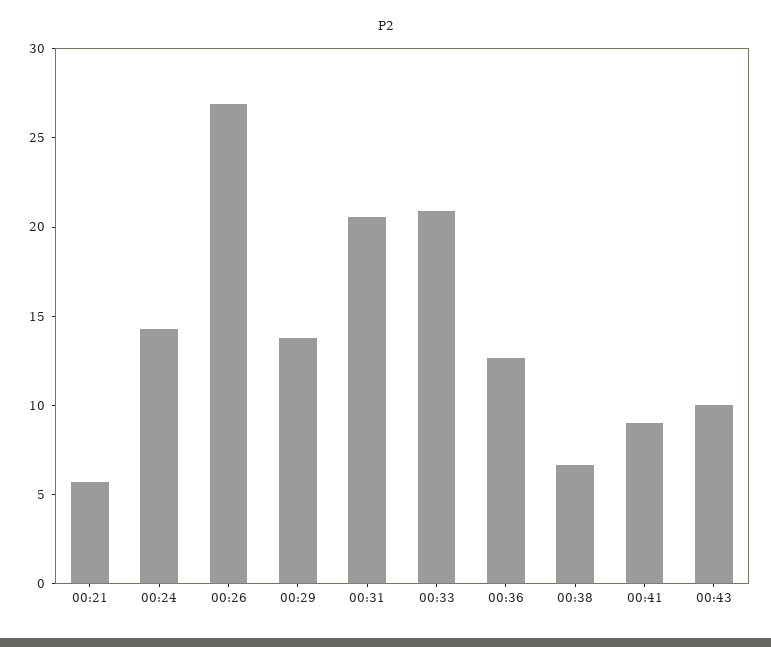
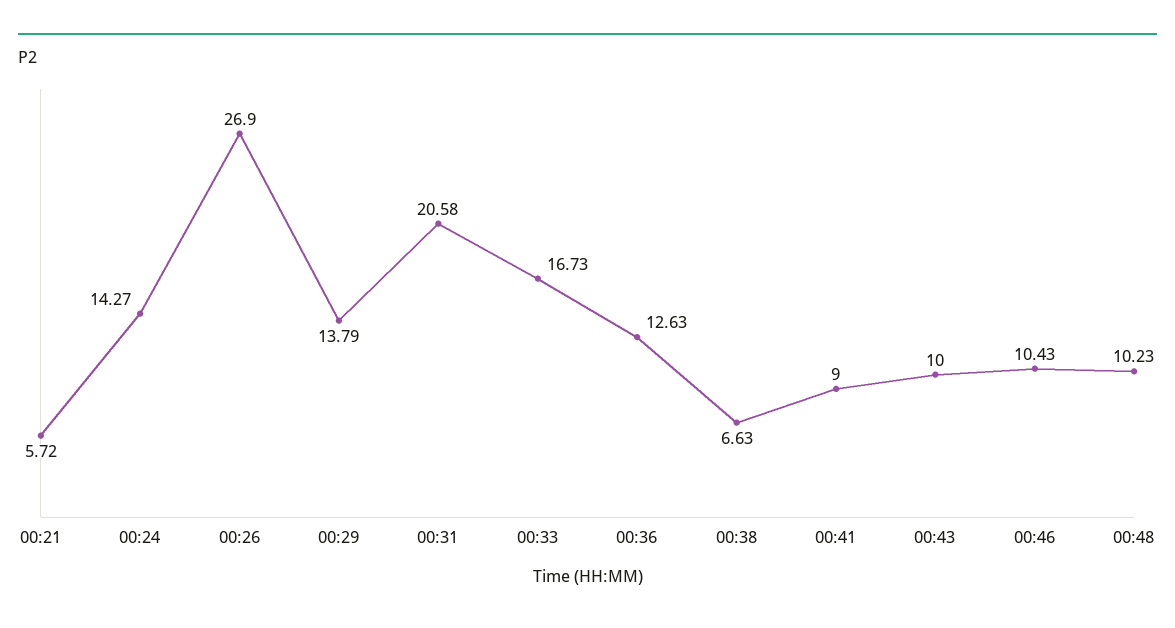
00:33: 21 -> 16.73
00:46: none -> 10.43
00:48: none -> 10.23

